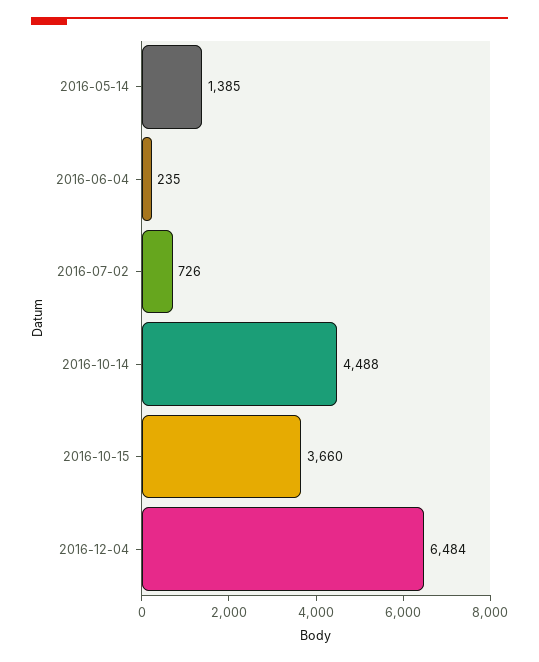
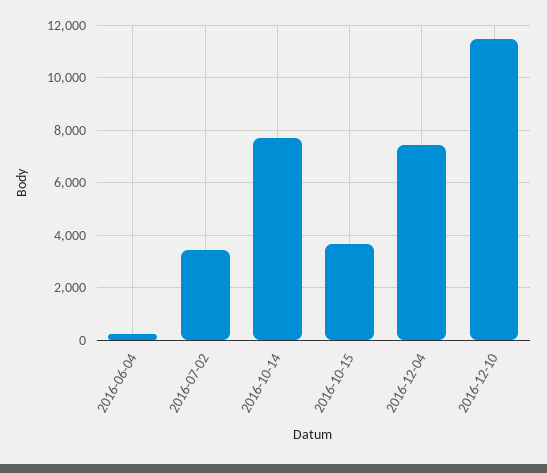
2016-05-14: 1385 -> none
2016-07-02: 726 -> 3500
2016-10-14: 4488 -> 7750
2016-12-04: 6484 -> 7500
2016-12-10: none -> 11500

